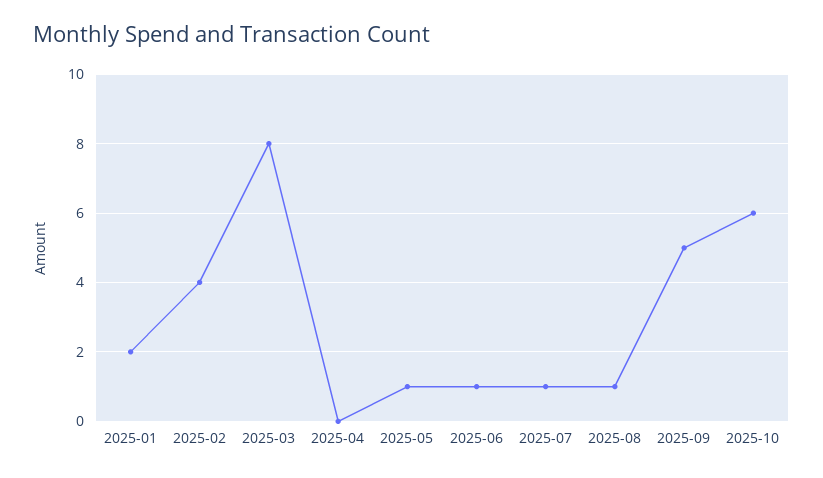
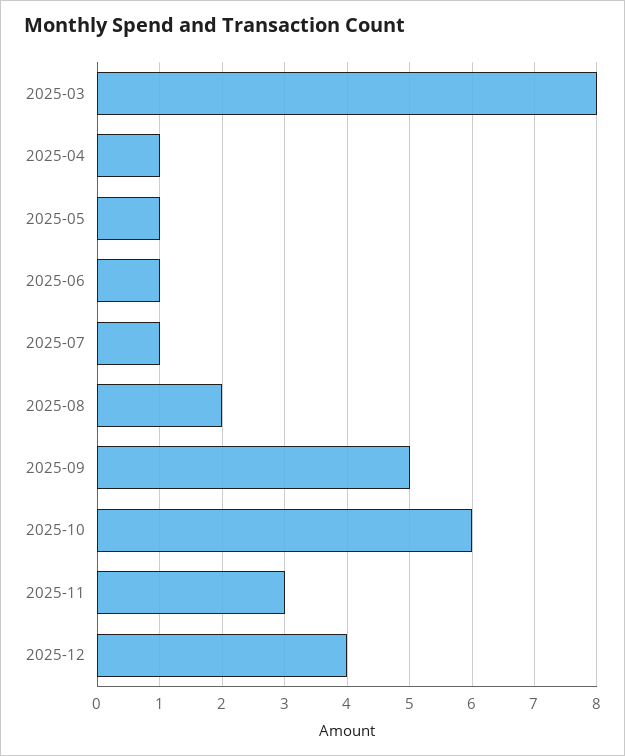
2025-01: 2 -> none
2025-02: 4 -> none
2025-04: 0 -> 1
2025-08: 1 -> 2
2025-11: none -> 3
2025-12: none -> 4

